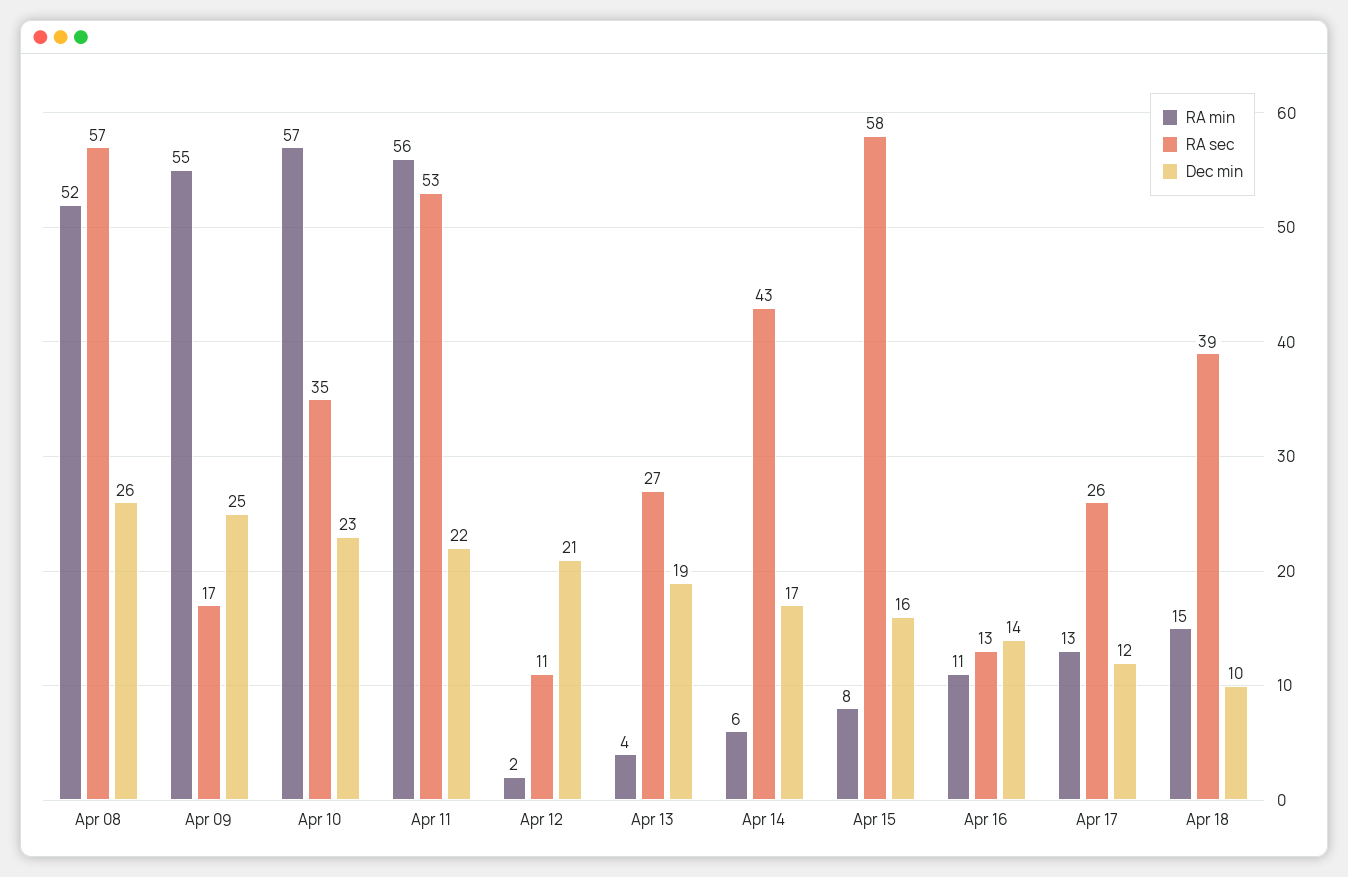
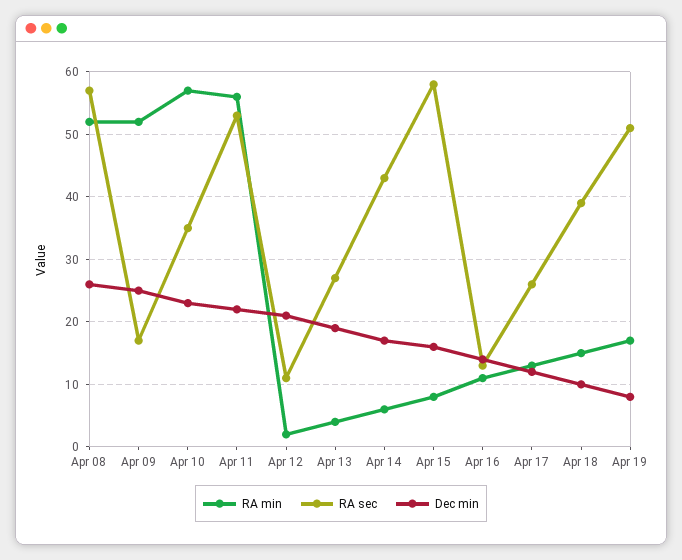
RA min, Apr 09: 55 -> 52
RA min, Apr 19: none -> 17
RA sec, Apr 19: none -> 51
Dec min, Apr 19: none -> 8

